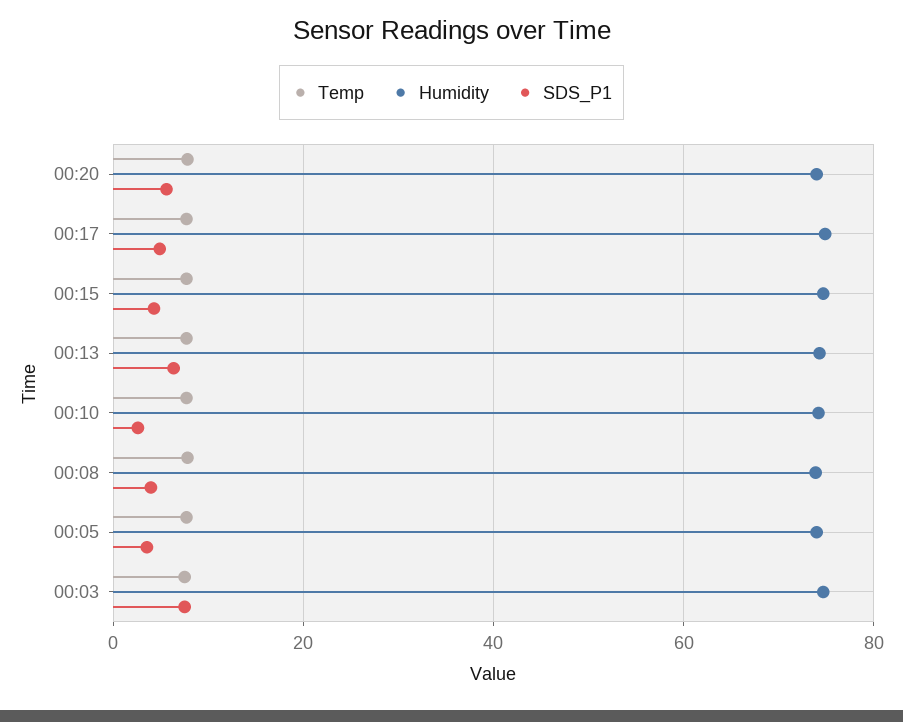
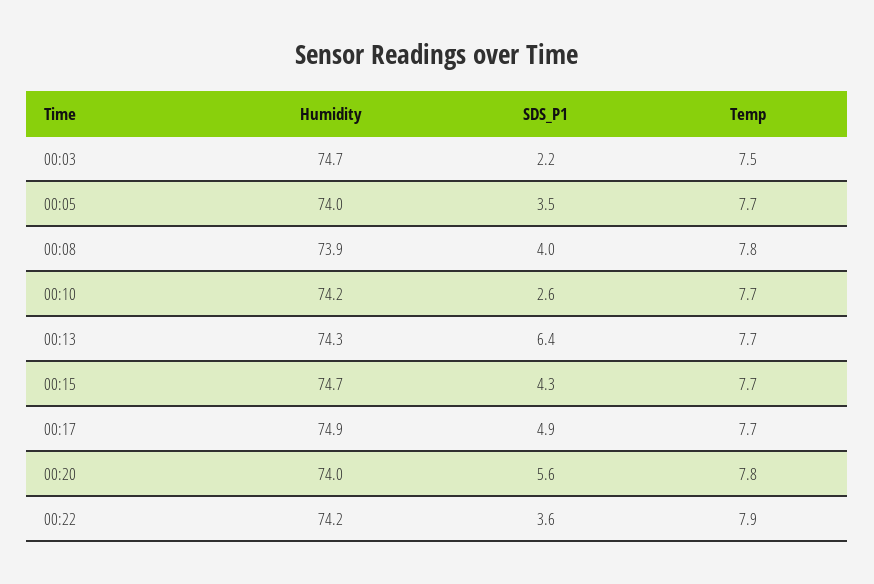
SDS_P1, 00:03: 8 -> 2.2
Humidity, 00:22: none -> 74.2
SDS_P1, 00:22: none -> 3.6
Temp, 00:22: none -> 7.9

